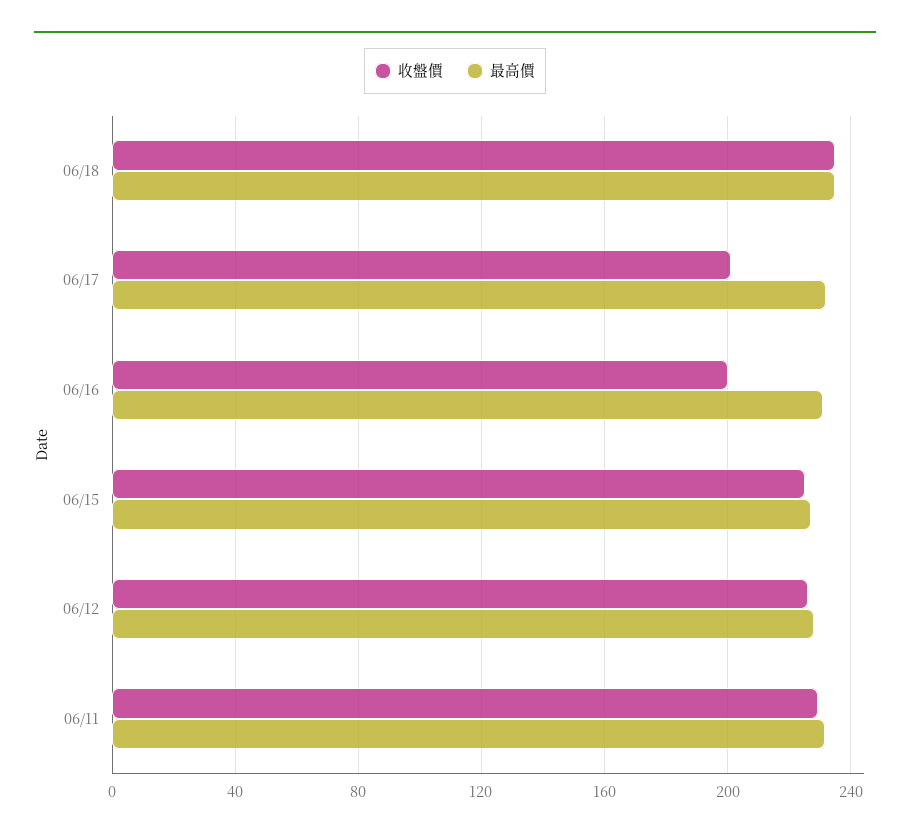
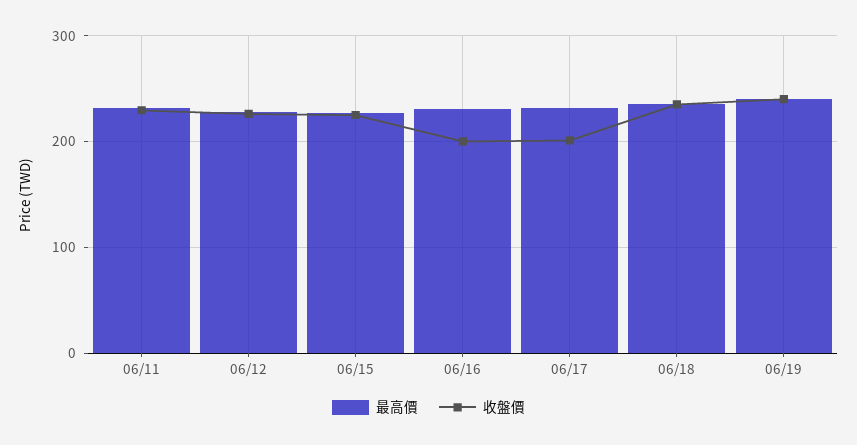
最高價, 06/19: none -> 240
收盤價, 06/19: none -> 240

